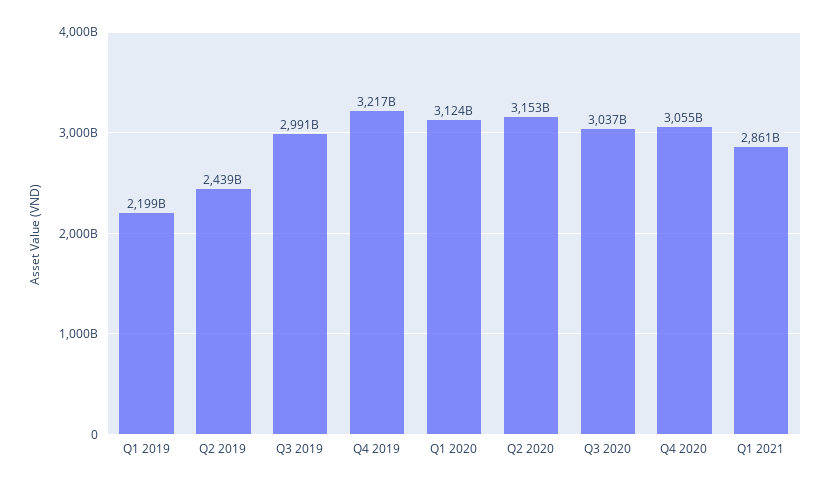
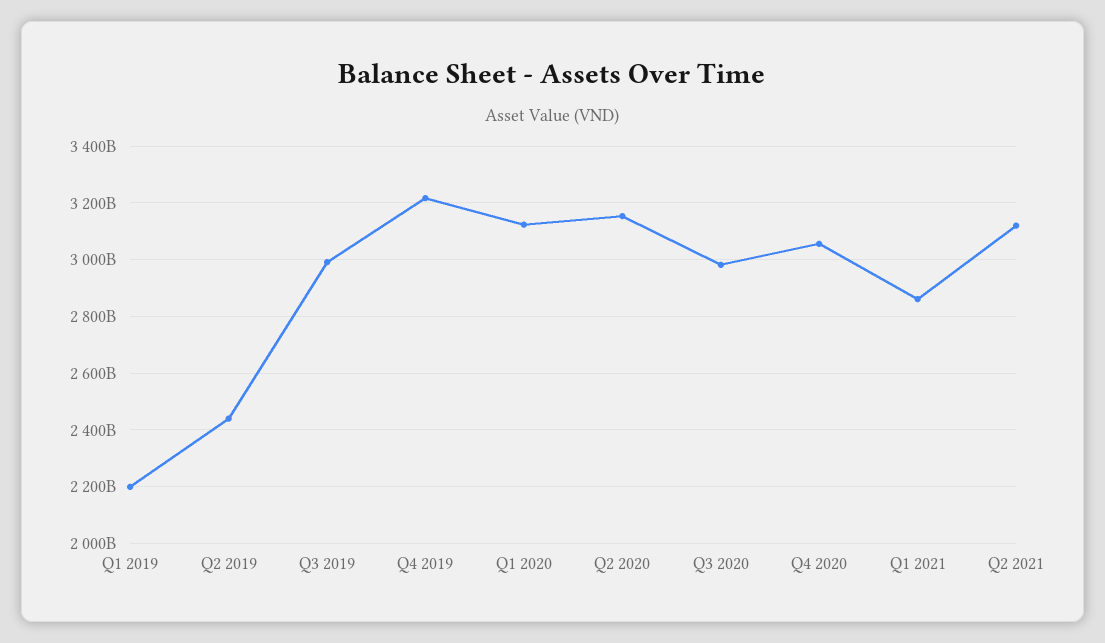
Q3 2020: 3037000000000 -> 2975000000000
Q2 2021: none -> 3125000000000

